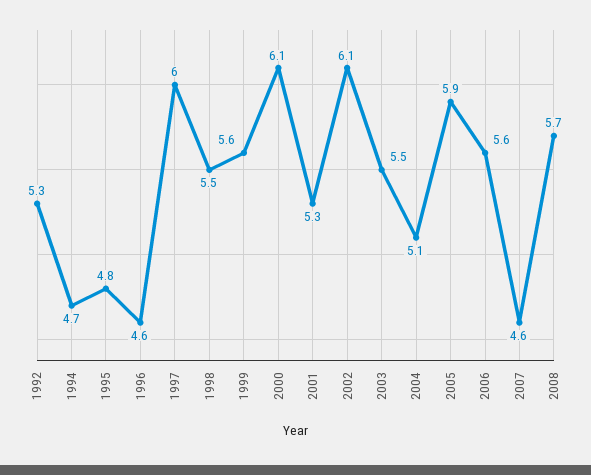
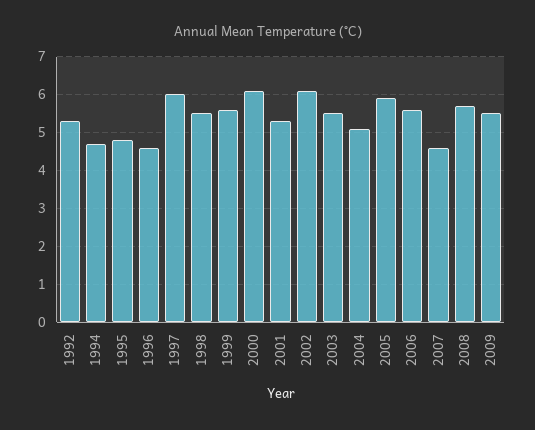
2009: none -> 5.5

